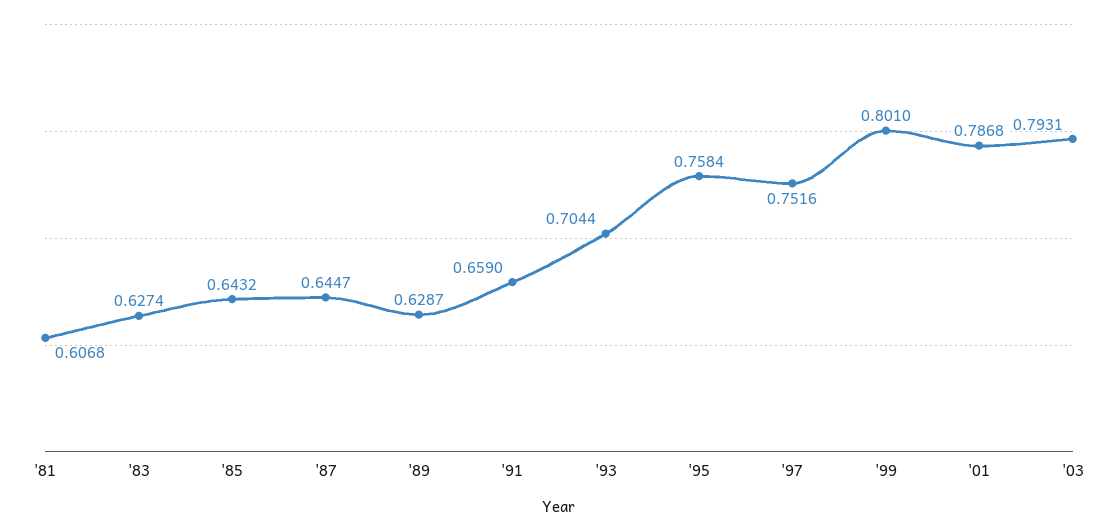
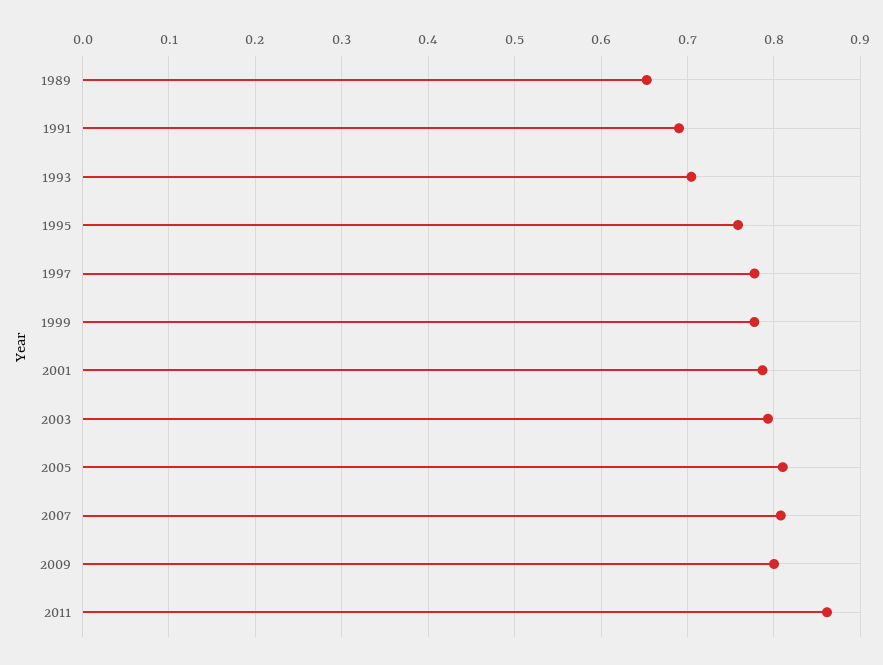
'81: 0.6068 -> none
'83: 0.6274 -> none
'85: 0.6432 -> none
'87: 0.6447 -> none
'89: 0.6287 -> 0.65
'91: 0.659 -> 0.69
'97: 0.7516 -> 0.78
'99: 0.801 -> 0.78
2005: none -> 0.81
2007: none -> 0.81
2009: none -> 0.8
2011: none -> 0.86

